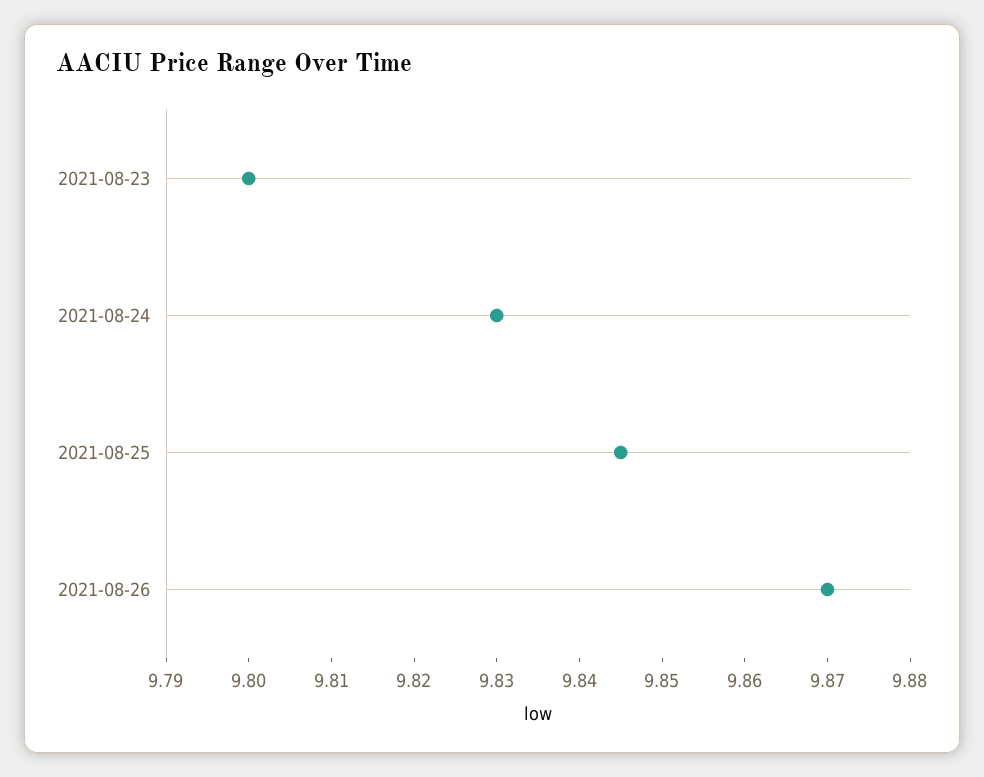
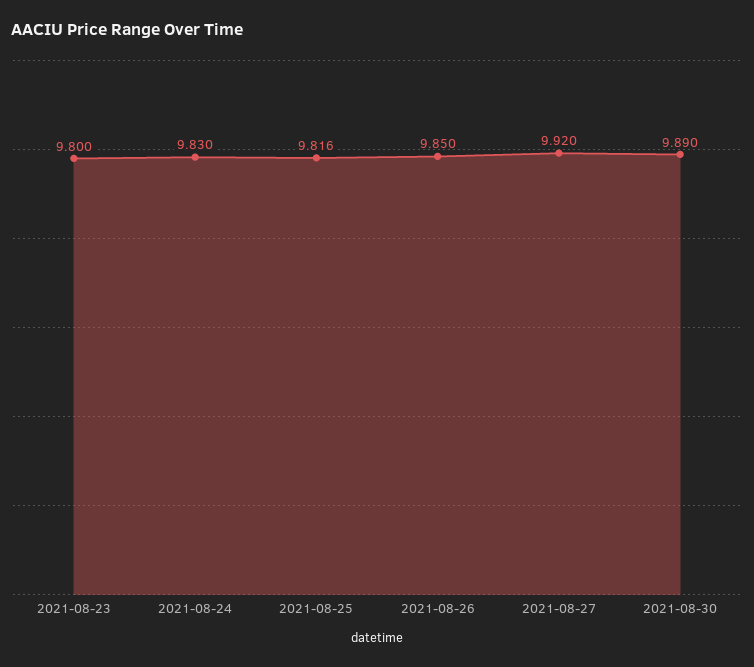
2021-08-25: 9.845 -> 9.816
2021-08-26: 9.87 -> 9.85
2021-08-27: none -> 9.92
2021-08-30: none -> 9.89

